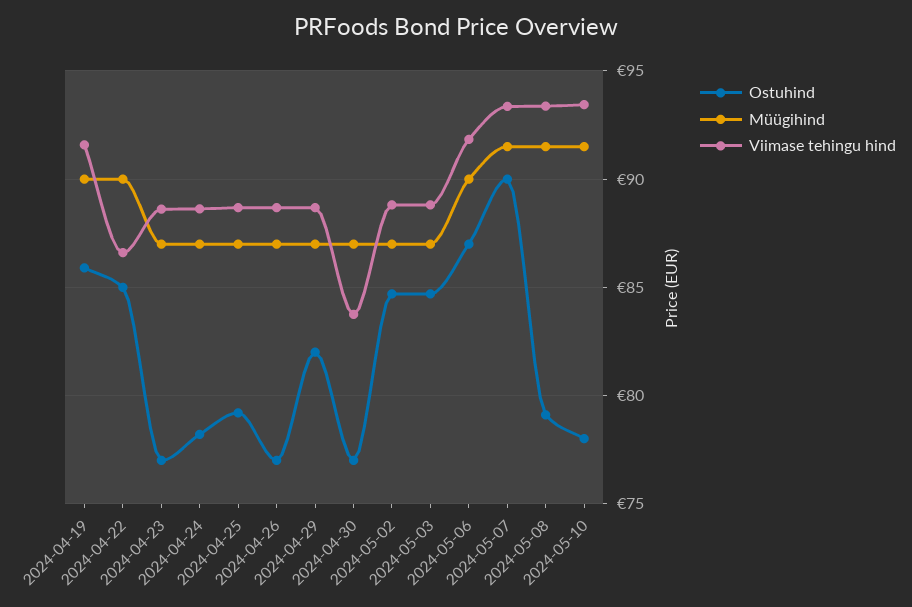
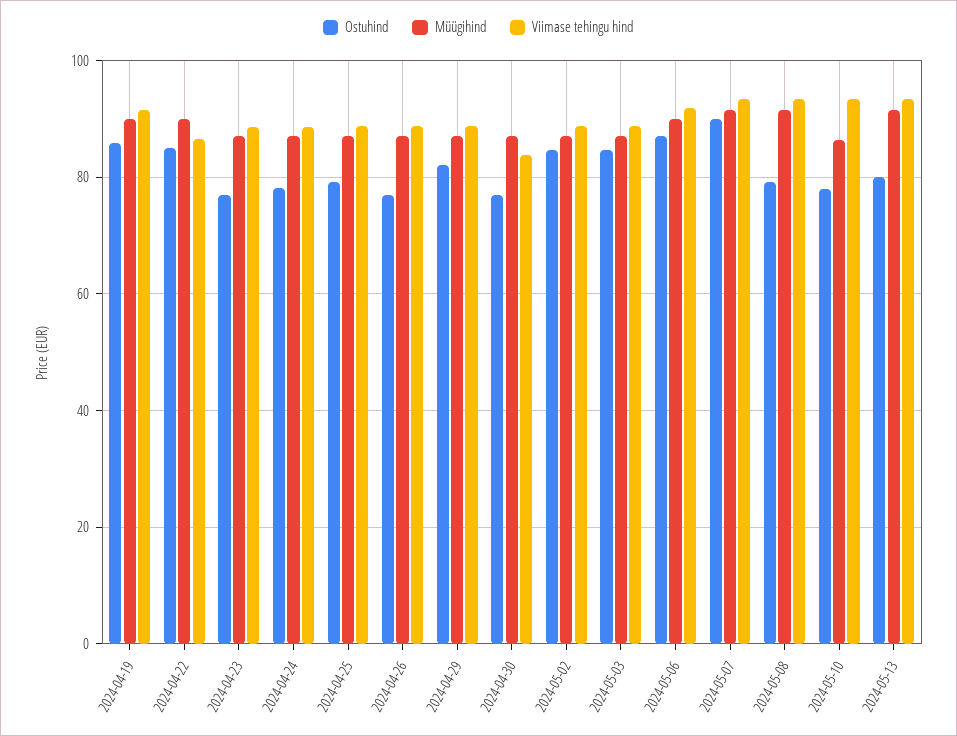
Müügihind, 2024-05-10: 91.5 -> 86
Ostuhind, 2024-05-13: none -> 80
Müügihind, 2024-05-13: none -> 92
Viimase tehingu hind, 2024-05-13: none -> 94

